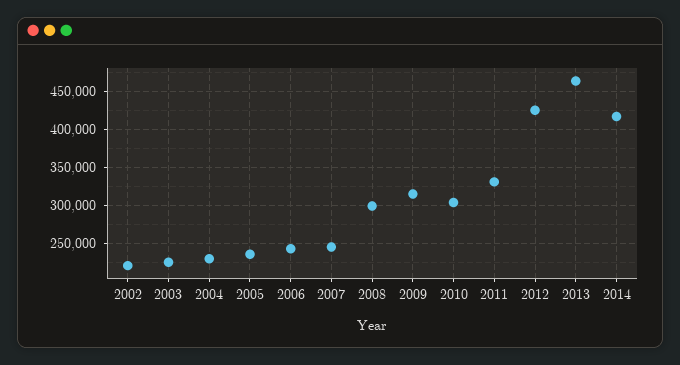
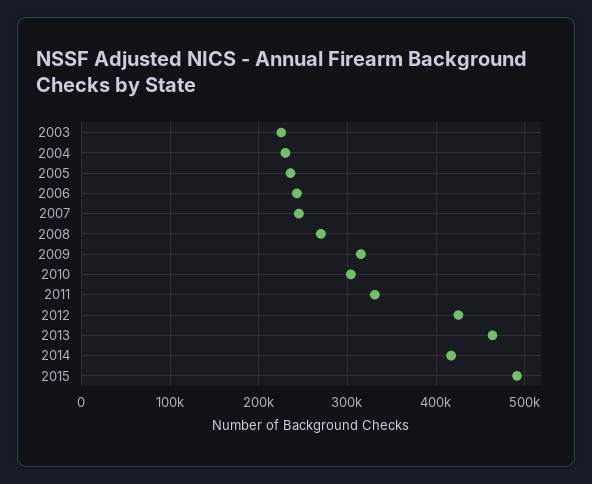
2002: 220000 -> none
2008: 300000 -> 270000
2015: none -> 490000

